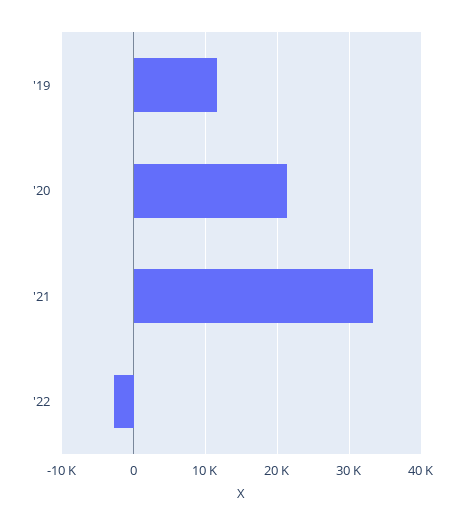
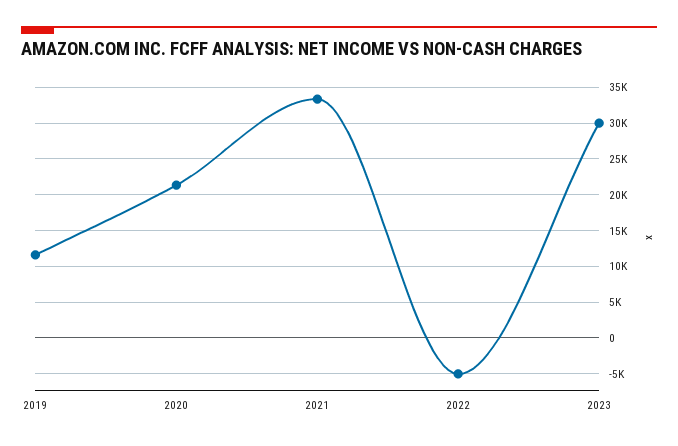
'22: -3000 -> -5000
2023: none -> 30000

